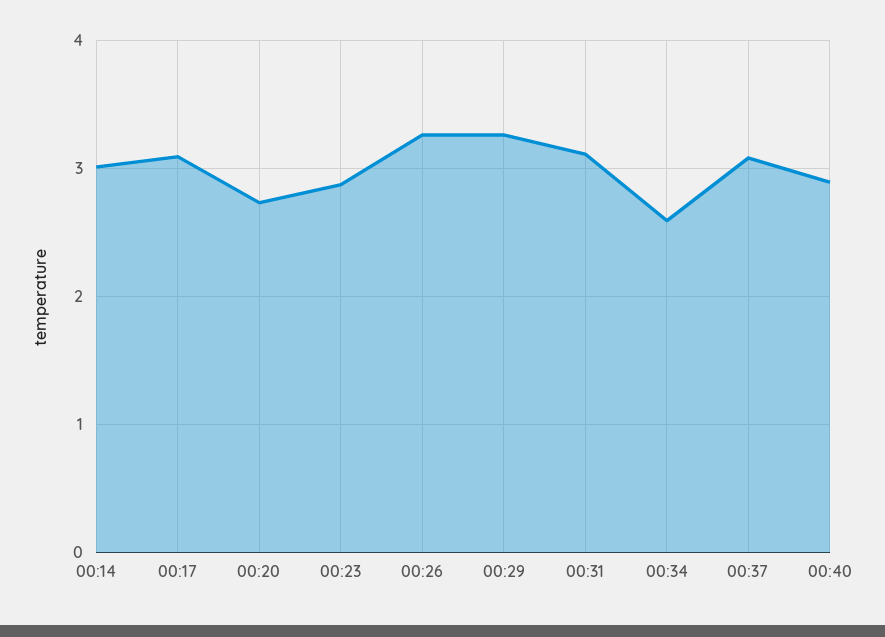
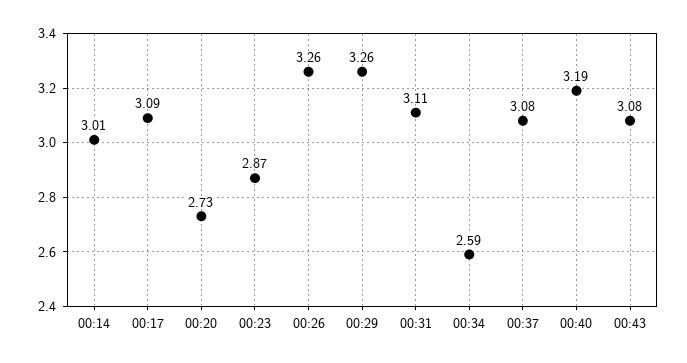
00:40: 2.9 -> 3.19
00:43: none -> 3.08

